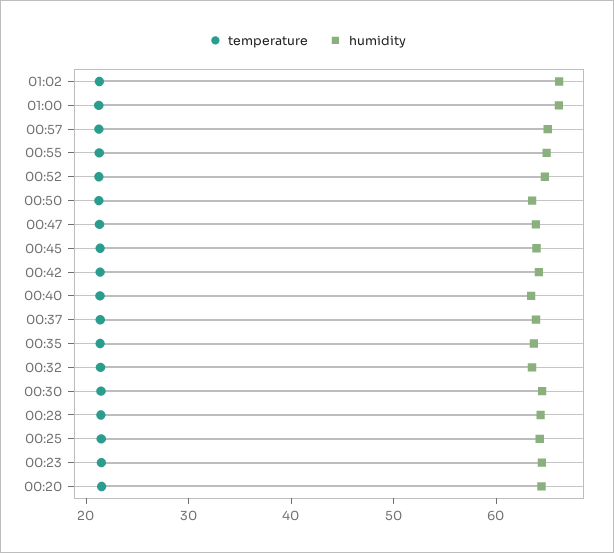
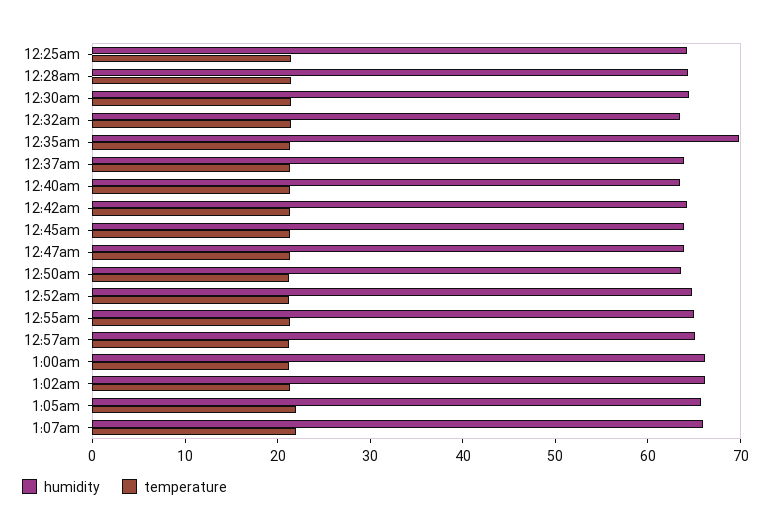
humidity, 00:35: 64 -> 70
temperature, 00:23: 22 -> none
humidity, 00:23: 64 -> none
temperature, 00:20: 22 -> none
humidity, 00:20: 64 -> none
humidity, 1:05am: none -> 66
temperature, 1:05am: none -> 22
humidity, 1:07am: none -> 66
temperature, 1:07am: none -> 22

